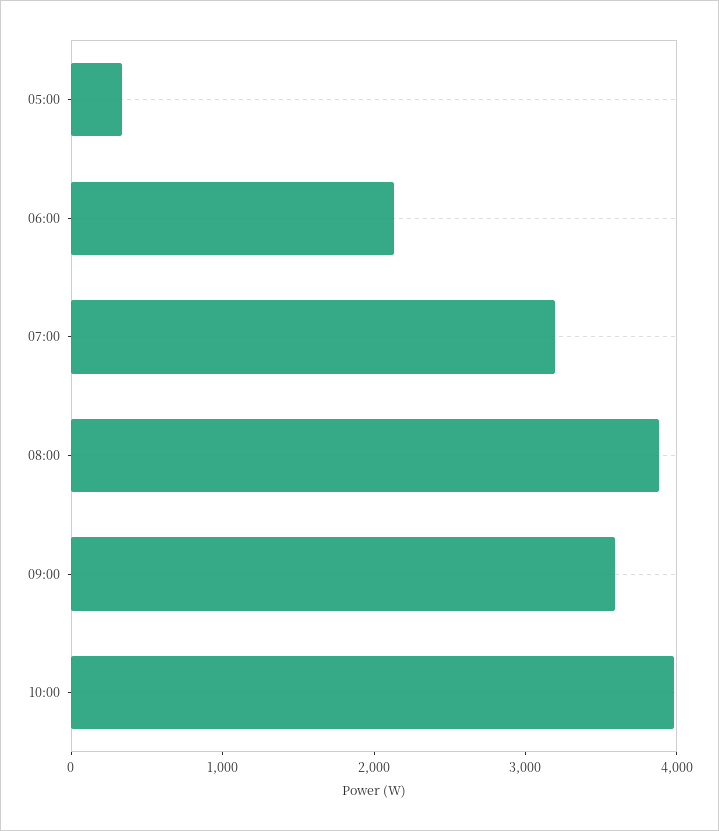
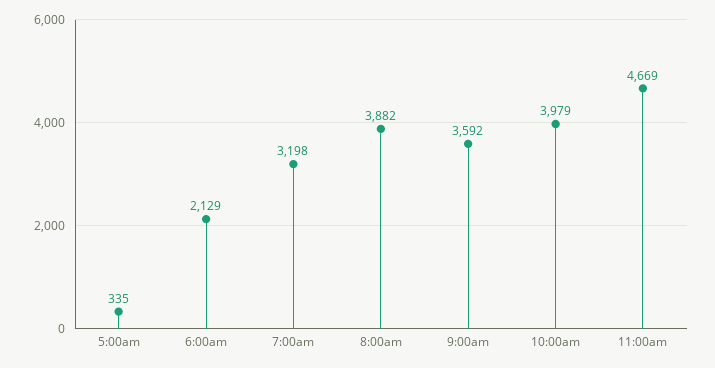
11:00am: none -> 4669

